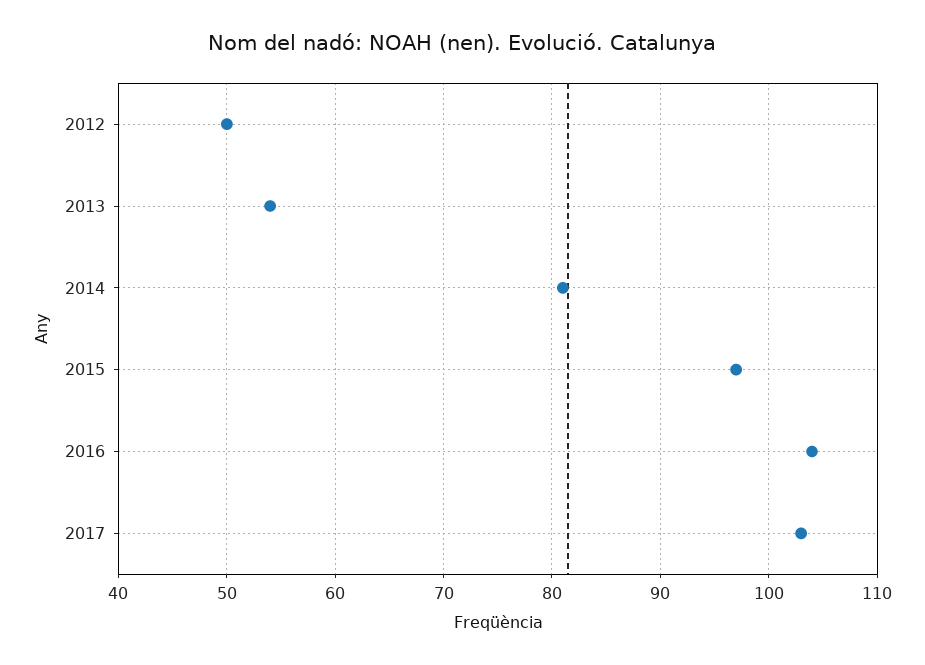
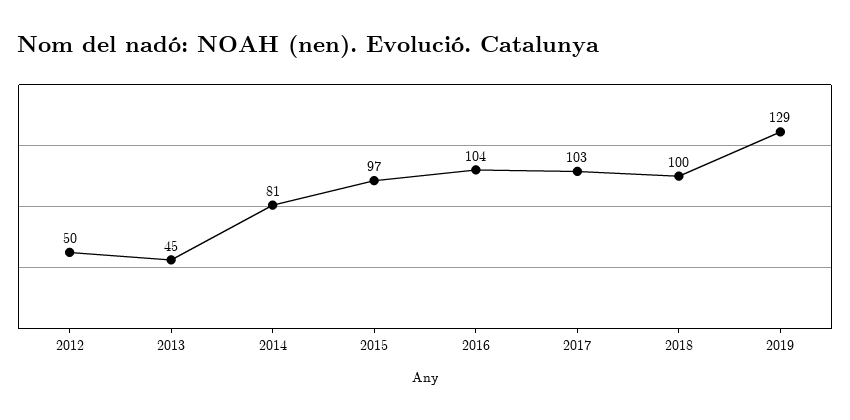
2013: 54 -> 45
2018: none -> 100
2019: none -> 129

